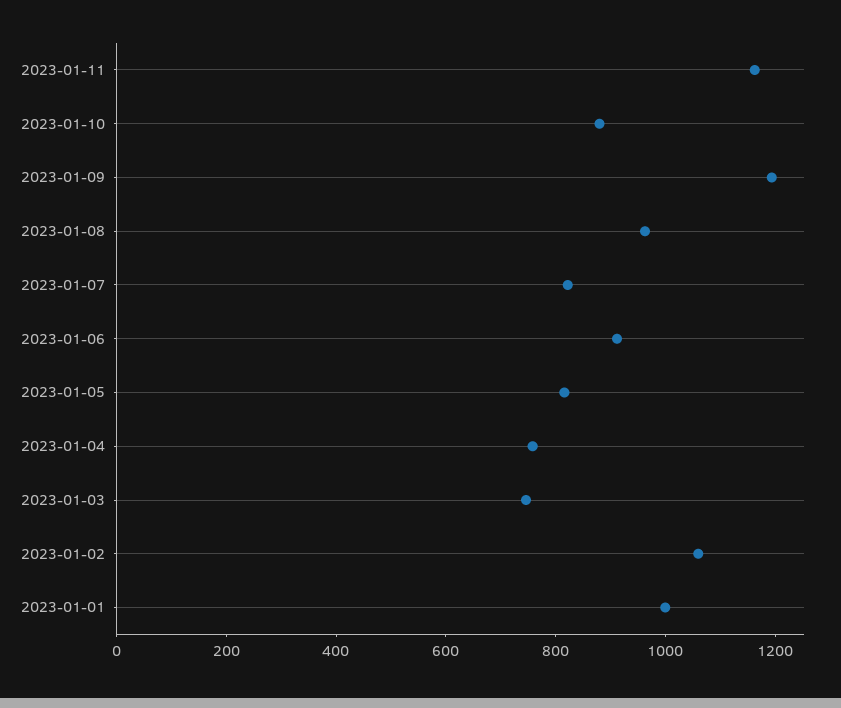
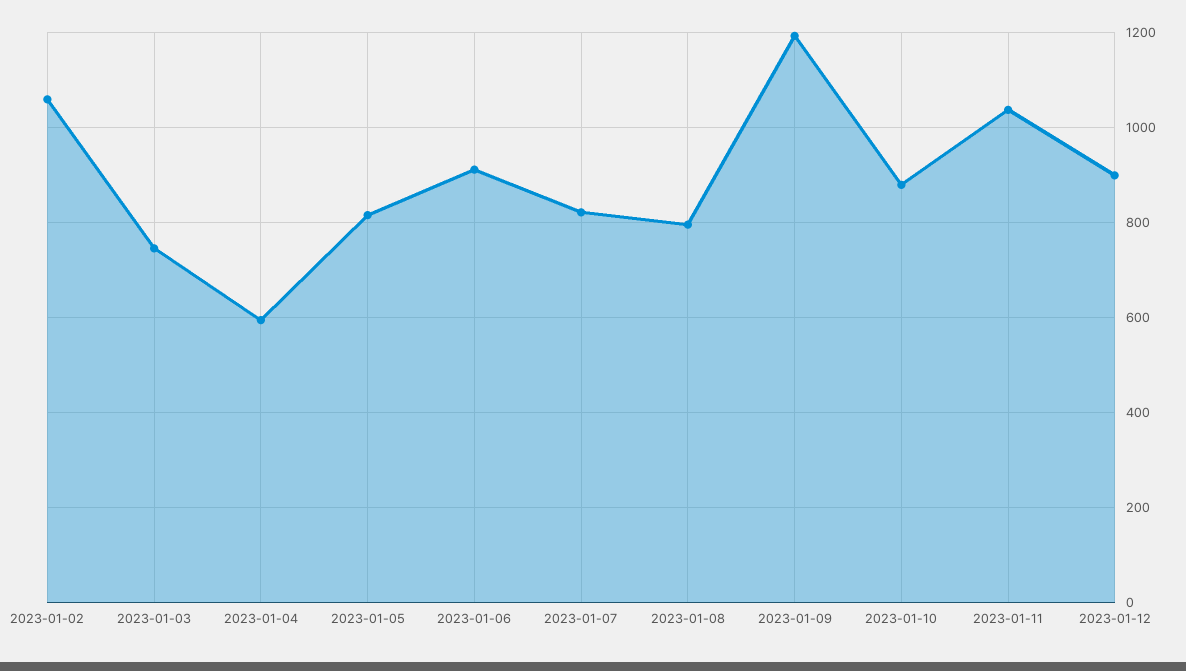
2023-01-11: 1150 -> 1040
2023-01-08: 950 -> 800
2023-01-04: 750 -> 600
2023-01-01: 1000 -> none
2023-01-12: none -> 900

